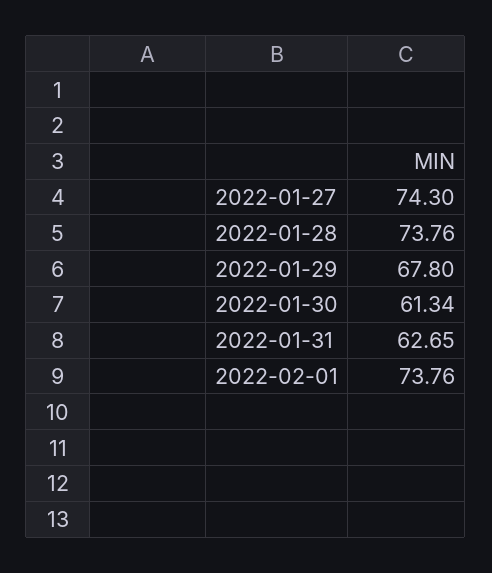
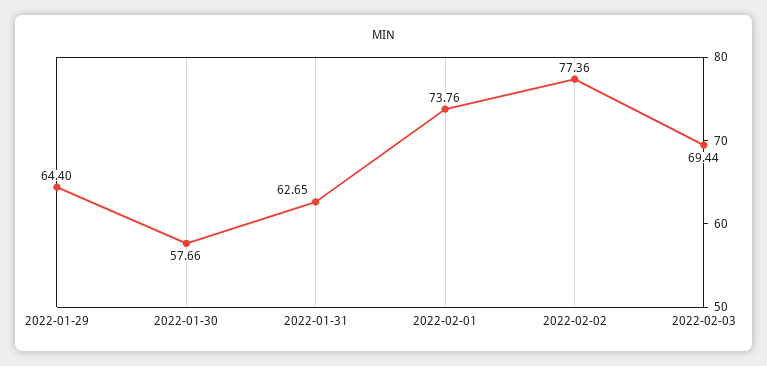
2022-01-27: 74.3 -> none
2022-01-28: 73.76 -> none
2022-01-29: 67.8 -> 64.4
2022-01-30: 61.34 -> 57.66
2022-02-02: none -> 77.36
2022-02-03: none -> 69.44

